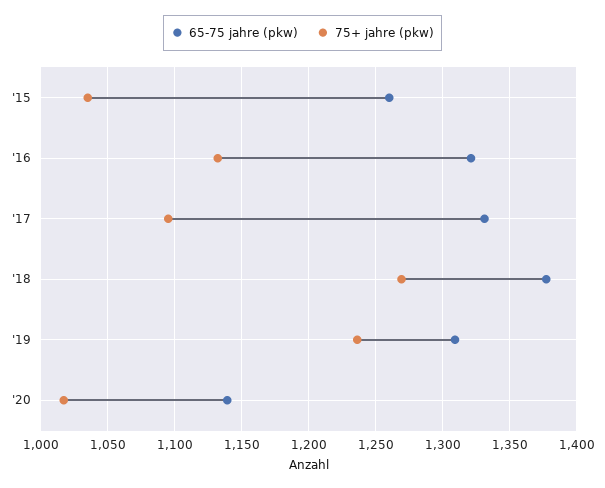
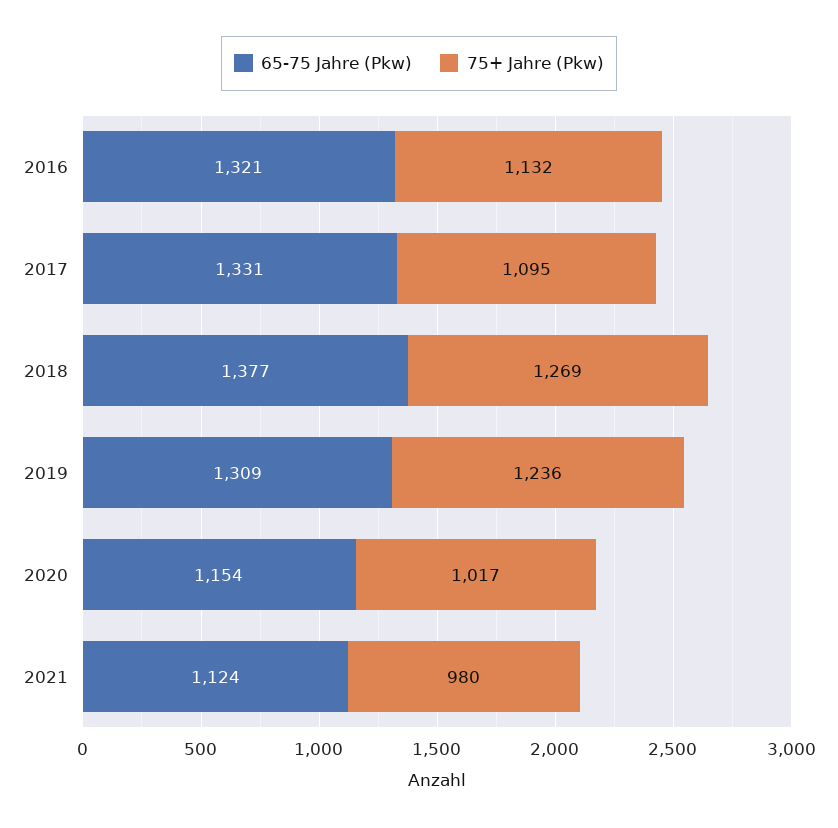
65-75 jahre (pkw), '15: 1260 -> none
75+ jahre (pkw), '15: 1035 -> none
65-75 jahre (pkw), '20: 1140 -> 1154
65-75 jahre (pkw), 2021: none -> 1124
75+ jahre (pkw), 2021: none -> 980

